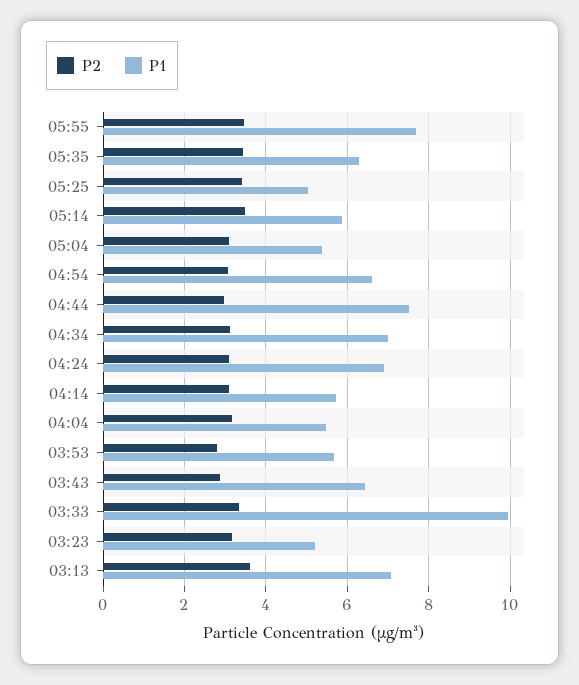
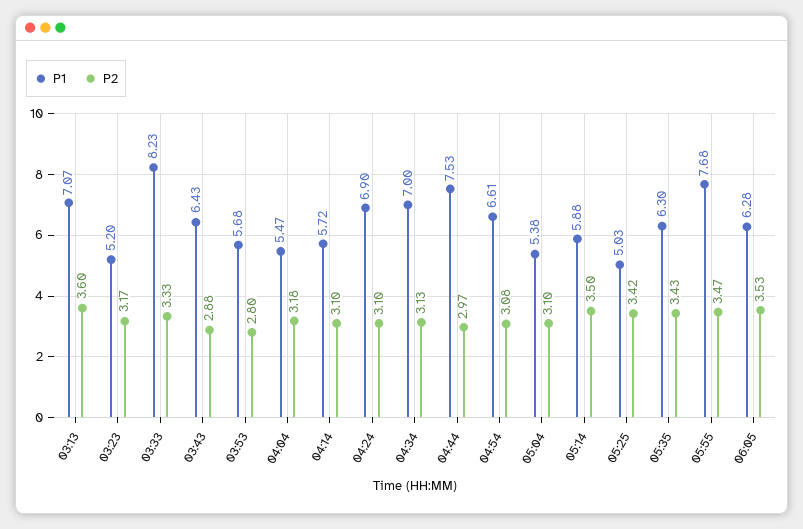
P1, 03:33: 10 -> 8.23
P1, 06:05: none -> 6.28
P2, 06:05: none -> 3.53

